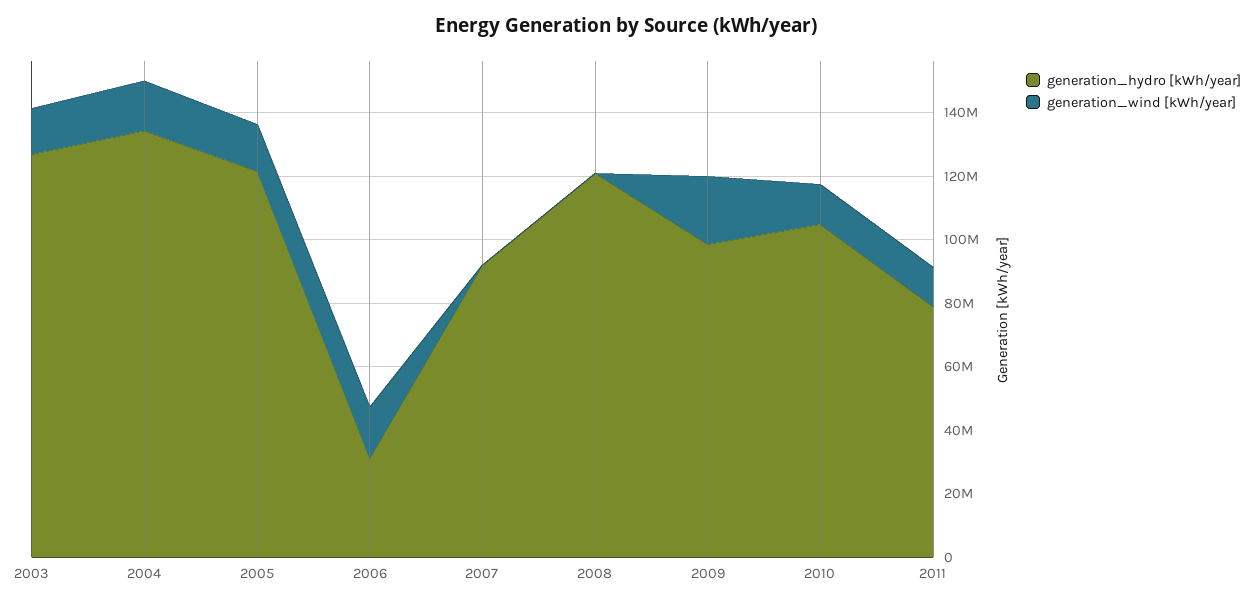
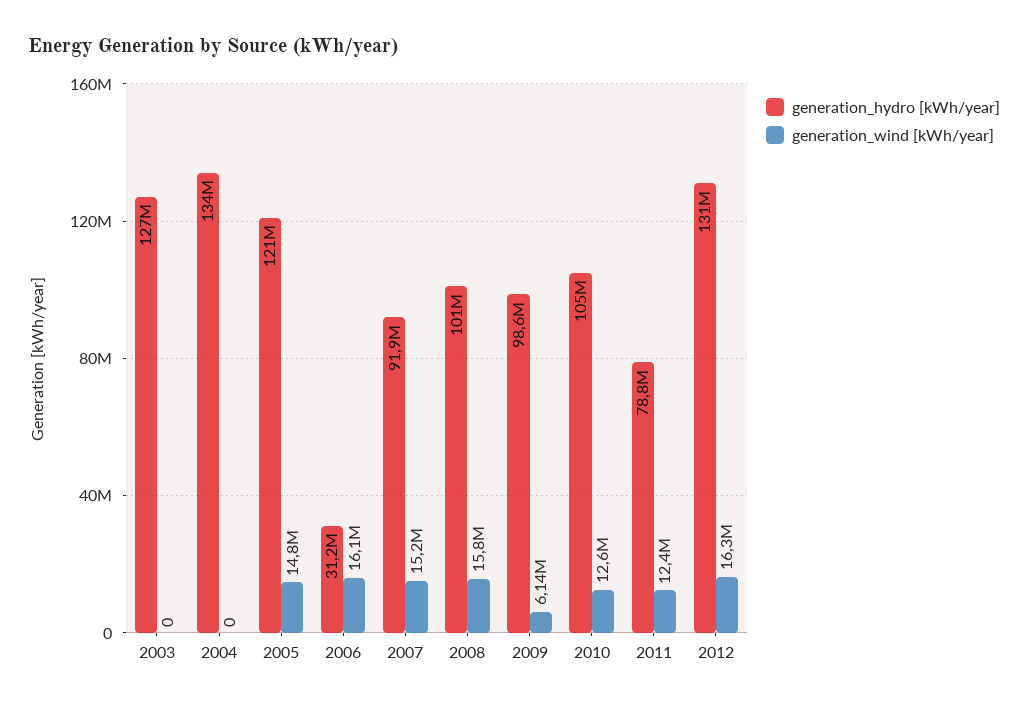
generation_wind [kWh/year], 2003: 15000000 -> 0
generation_wind [kWh/year], 2004: 15000000 -> 0
generation_wind [kWh/year], 2007: 0 -> 15200000
generation_hydro [kWh/year], 2008: 120000000 -> 101000000
generation_wind [kWh/year], 2008: 0 -> 15800000
generation_wind [kWh/year], 2009: 20000000 -> 6140000
generation_hydro [kWh/year], 2012: none -> 131000000
generation_wind [kWh/year], 2012: none -> 16300000

